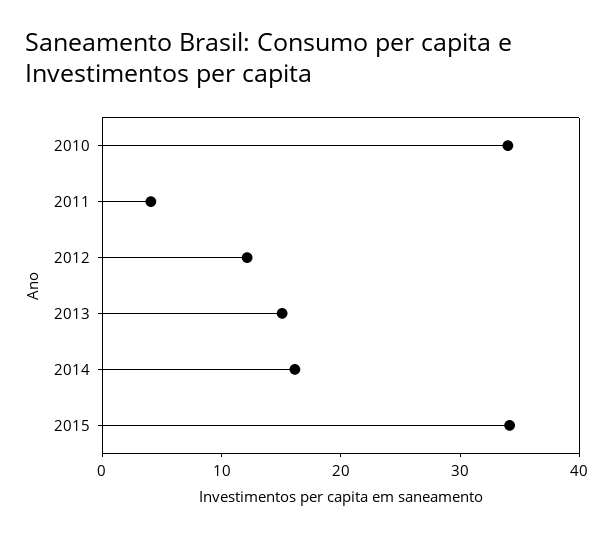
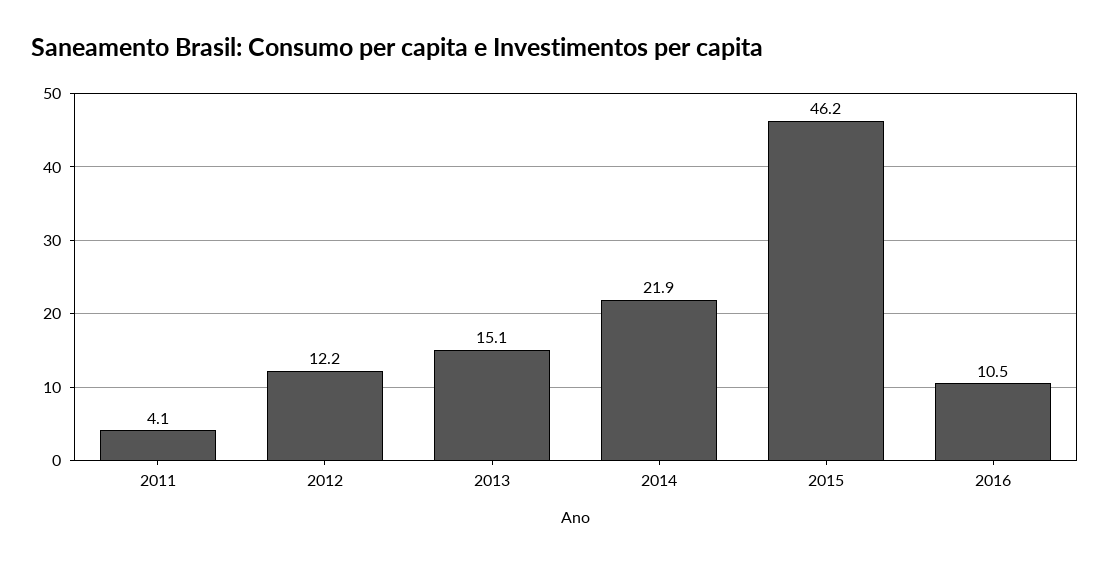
2010: 34 -> none
2014: 16 -> 21.9
2015: 34 -> 46.2
2016: none -> 10.5

